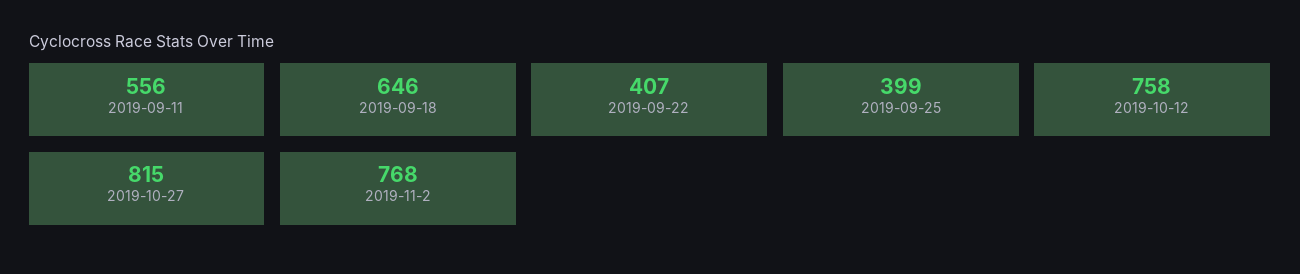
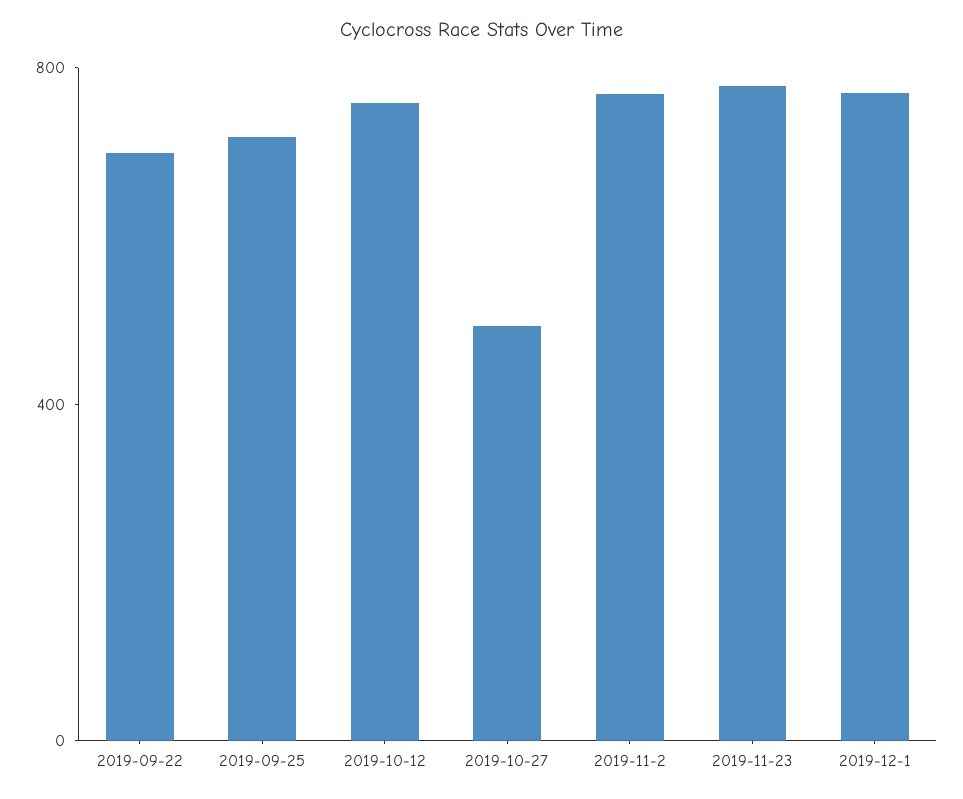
2019-09-11: 556 -> none
2019-09-18: 646 -> none
2019-09-22: 407 -> 700
2019-09-25: 399 -> 700
2019-10-27: 815 -> 500
2019-11-23: none -> 800
2019-12-1: none -> 800

